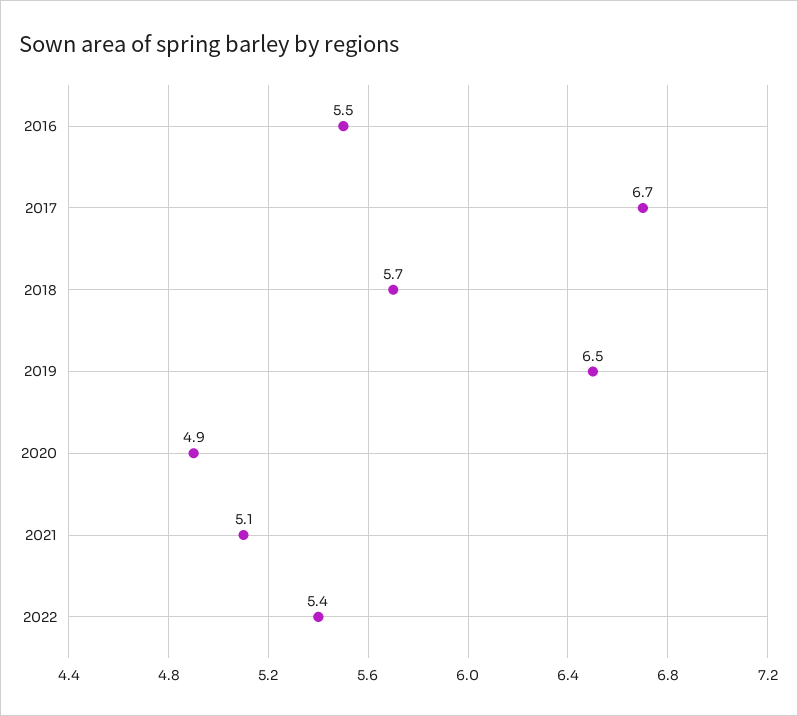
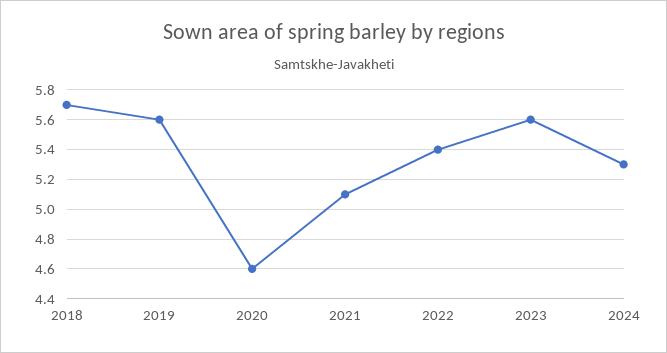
2016: 5.5 -> none
2017: 6.7 -> none
2019: 6.5 -> 5.6
2020: 4.9 -> 4.6
2023: none -> 5.6
2024: none -> 5.3

